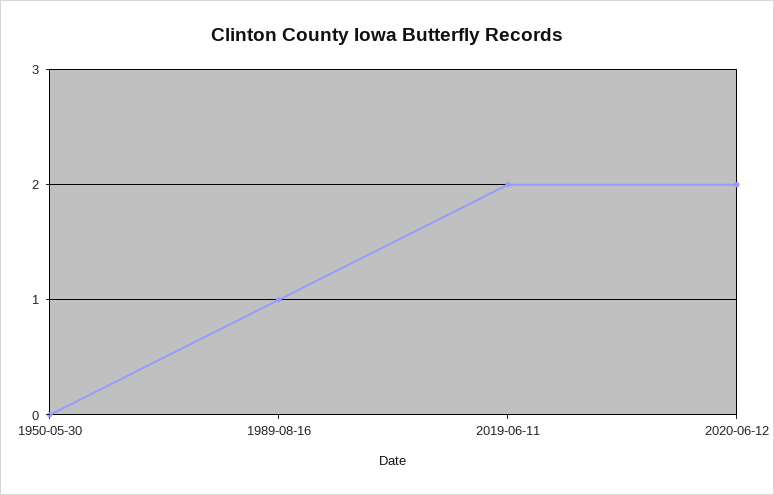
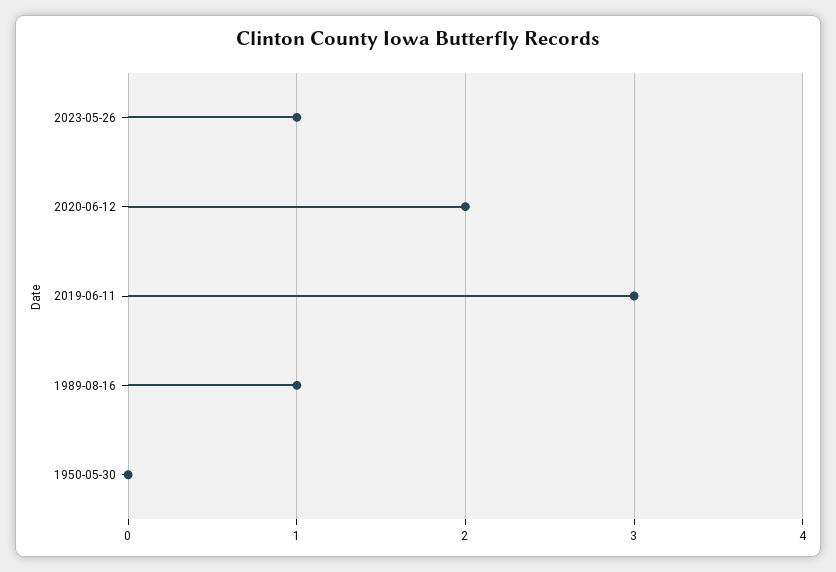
2019-06-11: 2 -> 3
2023-05-26: none -> 1

